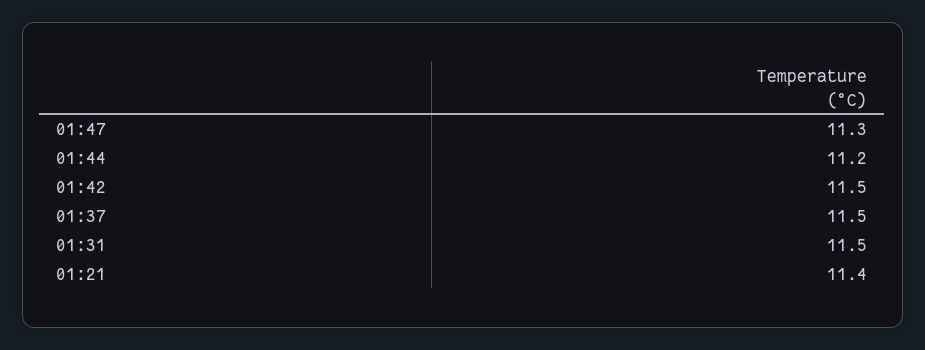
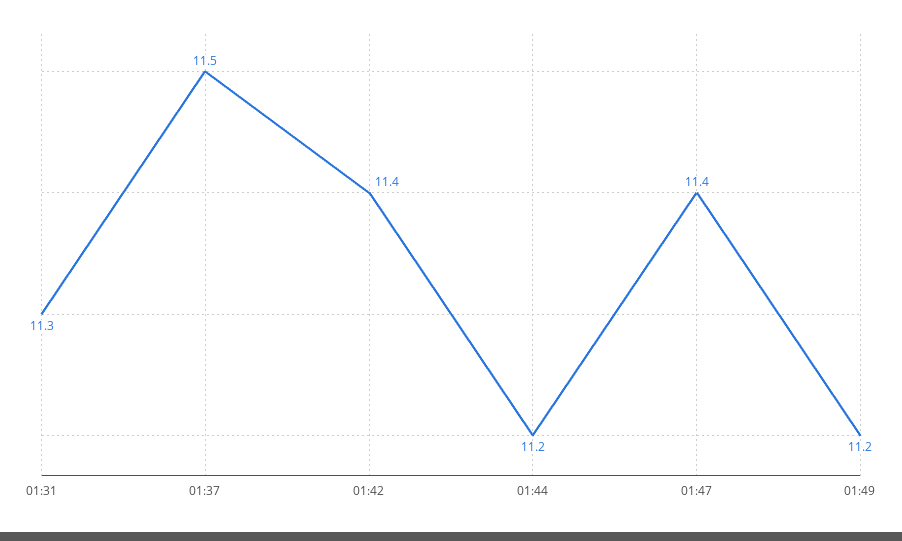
01:47: 11.3 -> 11.4
01:42: 11.5 -> 11.4
01:31: 11.5 -> 11.3
01:21: 11.4 -> none
01:49: none -> 11.2

